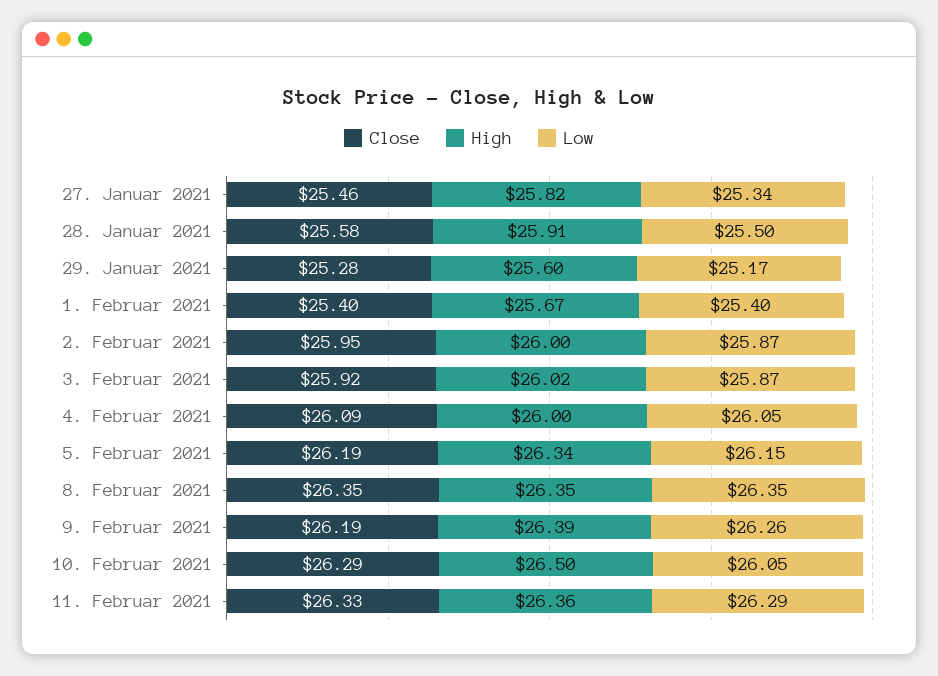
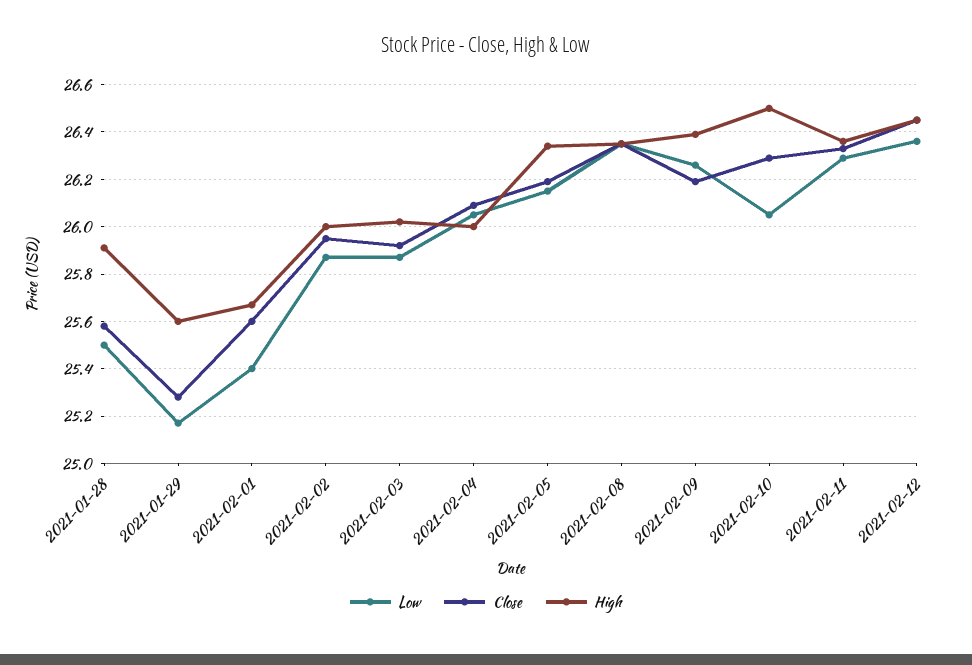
Close, 27. Januar 2021: 25.46 -> none
High, 27. Januar 2021: 25.82 -> none
Low, 27. Januar 2021: 25.34 -> none
Close, 1. Februar 2021: 25.4 -> 25.6
Low, 2021-02-12: none -> 26.35
Close, 2021-02-12: none -> 26.45
High, 2021-02-12: none -> 26.45

